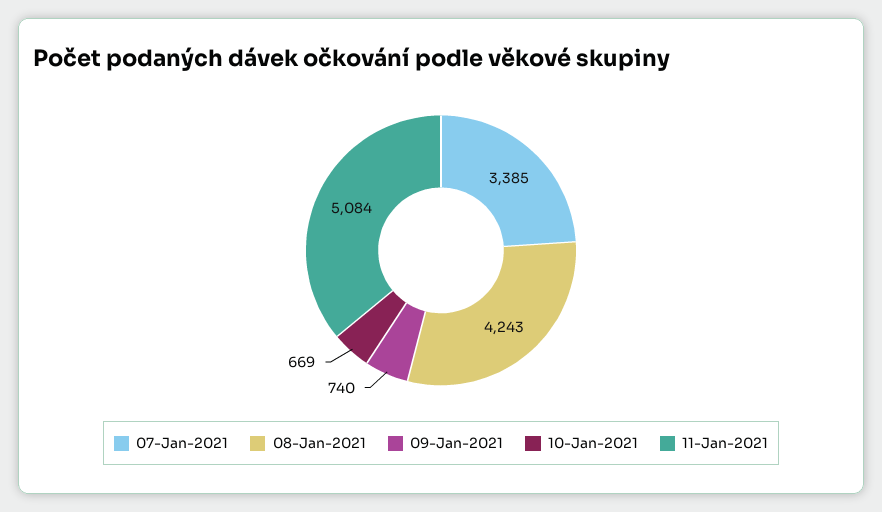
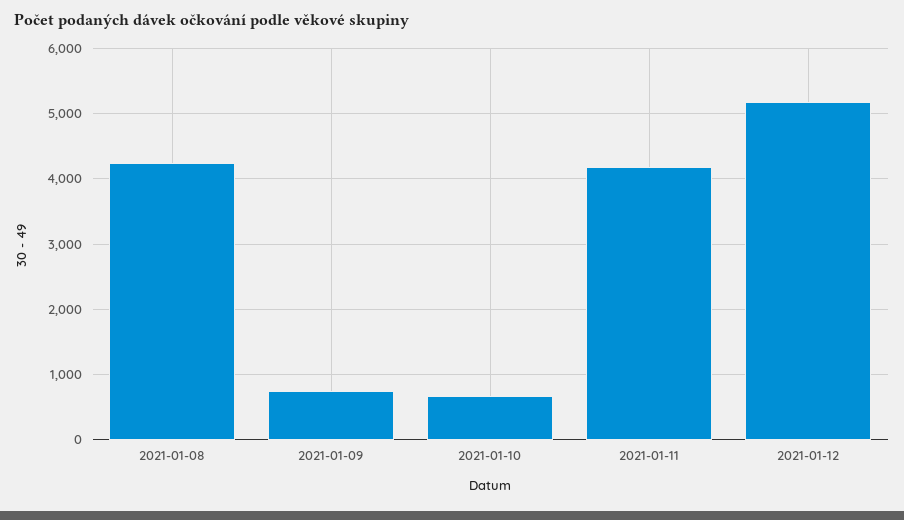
07-Jan-2021: 3385 -> none
11-Jan-2021: 5084 -> 4200
2021-01-12: none -> 5200

